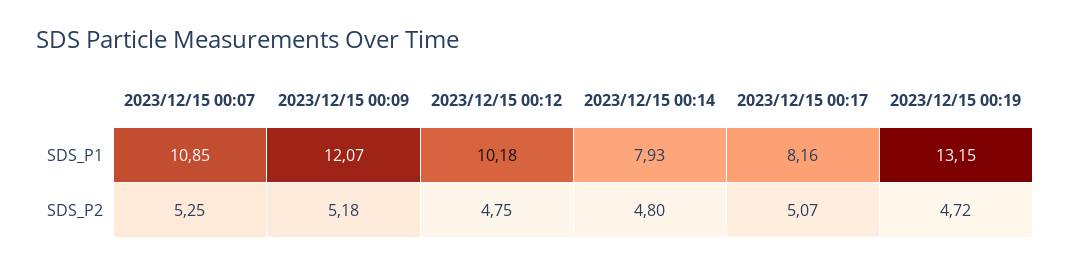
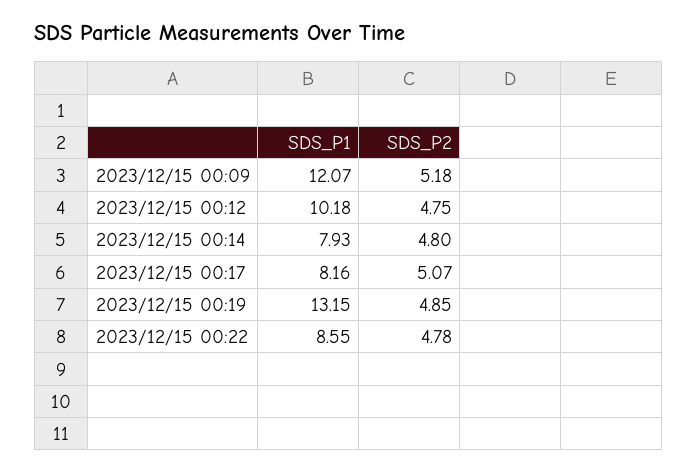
2023/12/15 00:07, SDS_P1: 10.85 -> none
2023/12/15 00:07, SDS_P2: 5.25 -> none
2023/12/15 00:19, SDS_P2: 4.72 -> 4.85
2023/12/15 00:22, SDS_P1: none -> 8.55
2023/12/15 00:22, SDS_P2: none -> 4.78

